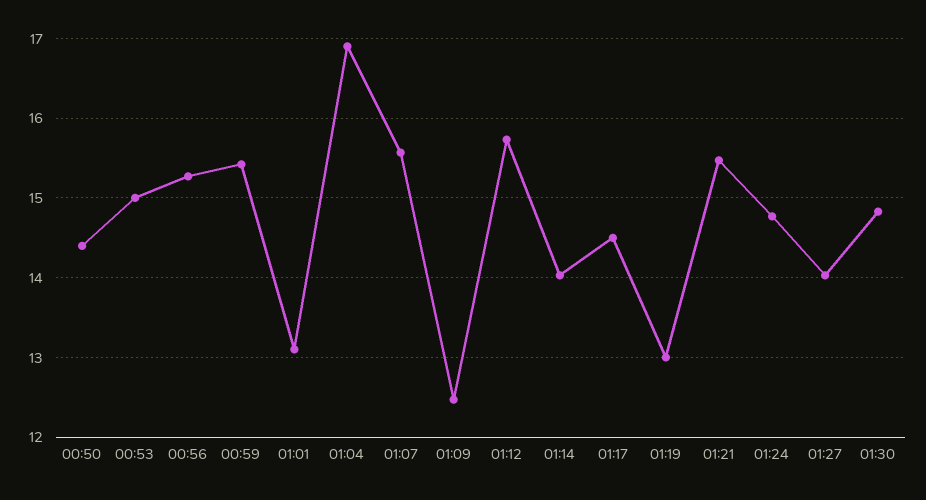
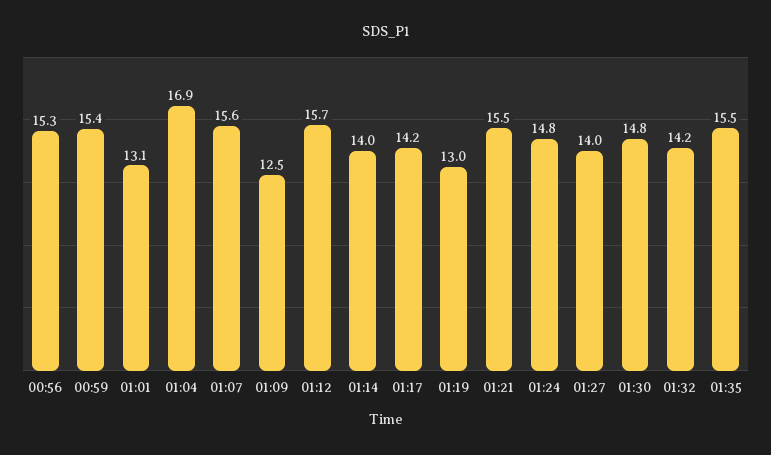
00:50: 14.4 -> none
00:53: 15 -> none
01:17: 14.5 -> 14.2
01:32: none -> 14.2
01:35: none -> 15.5

